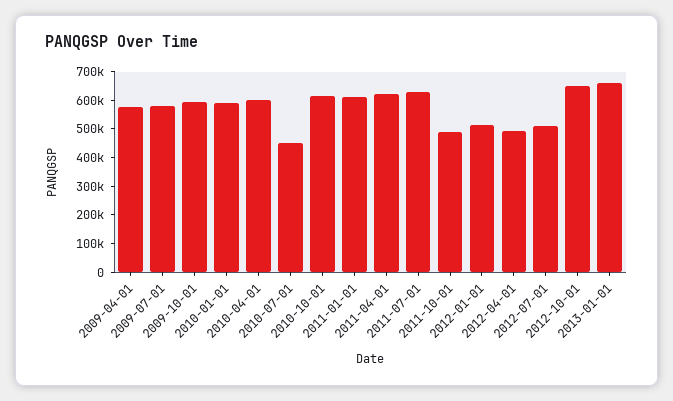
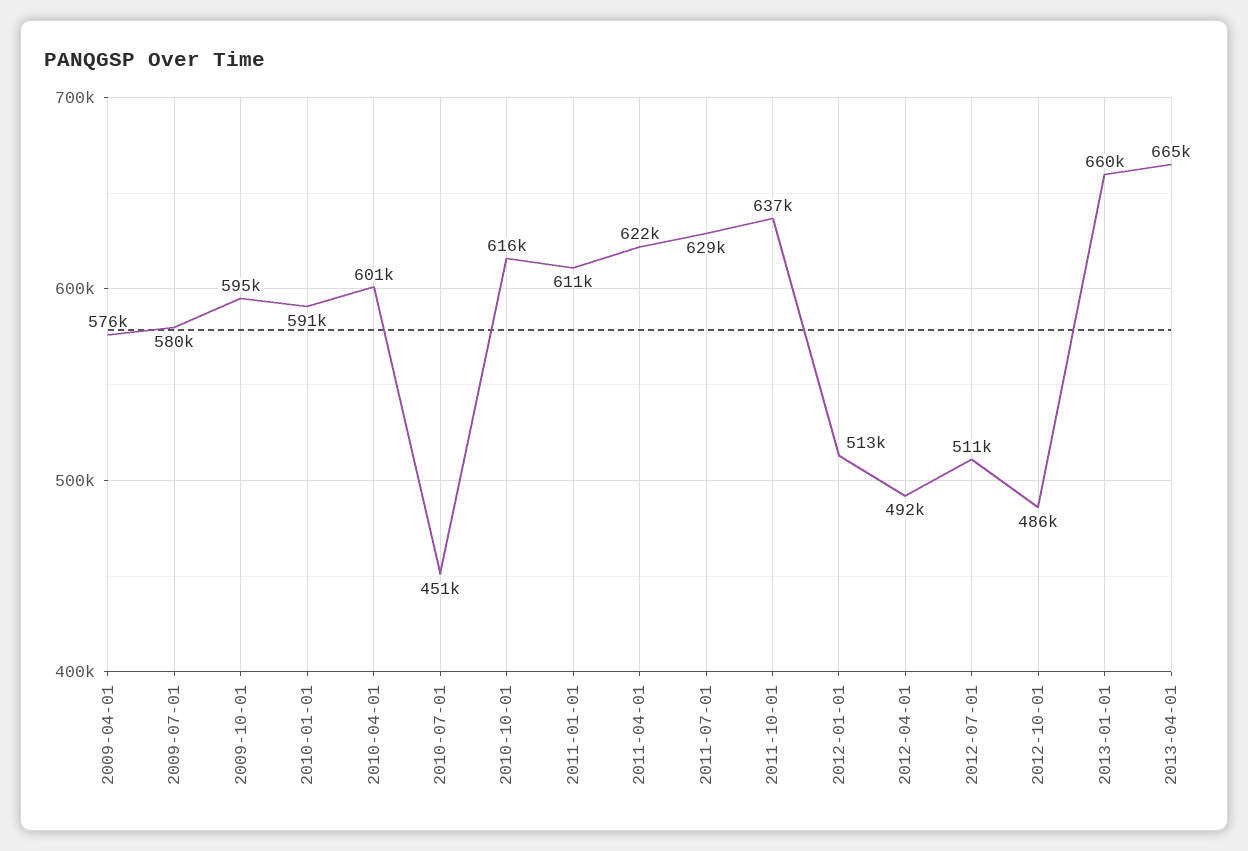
2011-10-01: 500000 -> 637000
2012-10-01: 650000 -> 486000
2013-04-01: none -> 665000

